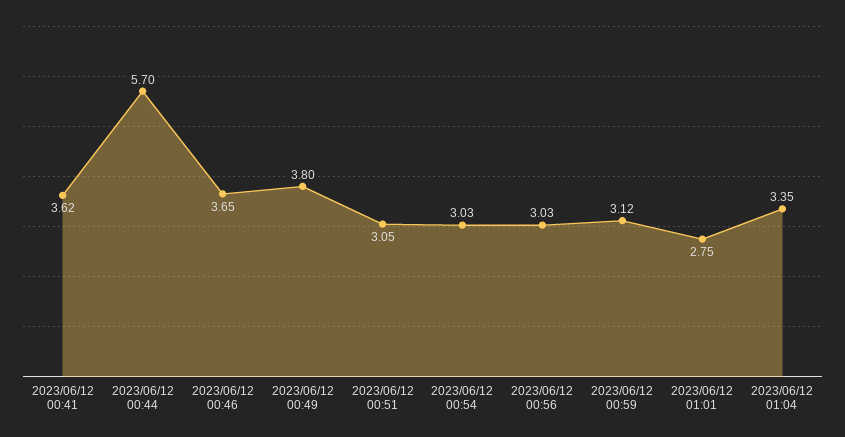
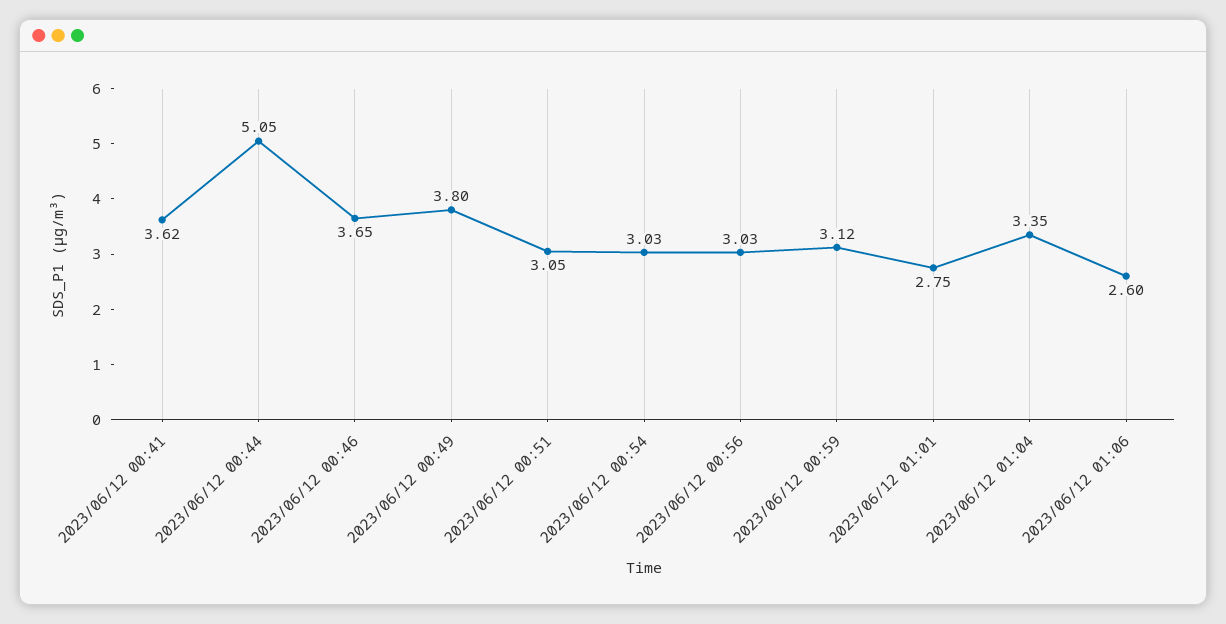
2023/06/12 00:44: 5.7 -> 5.05
2023/06/12 01:06: none -> 2.6

